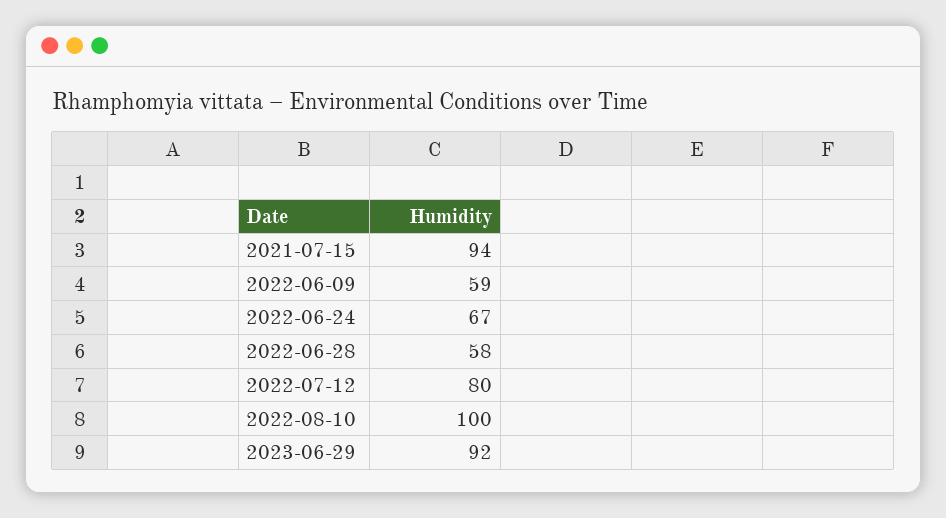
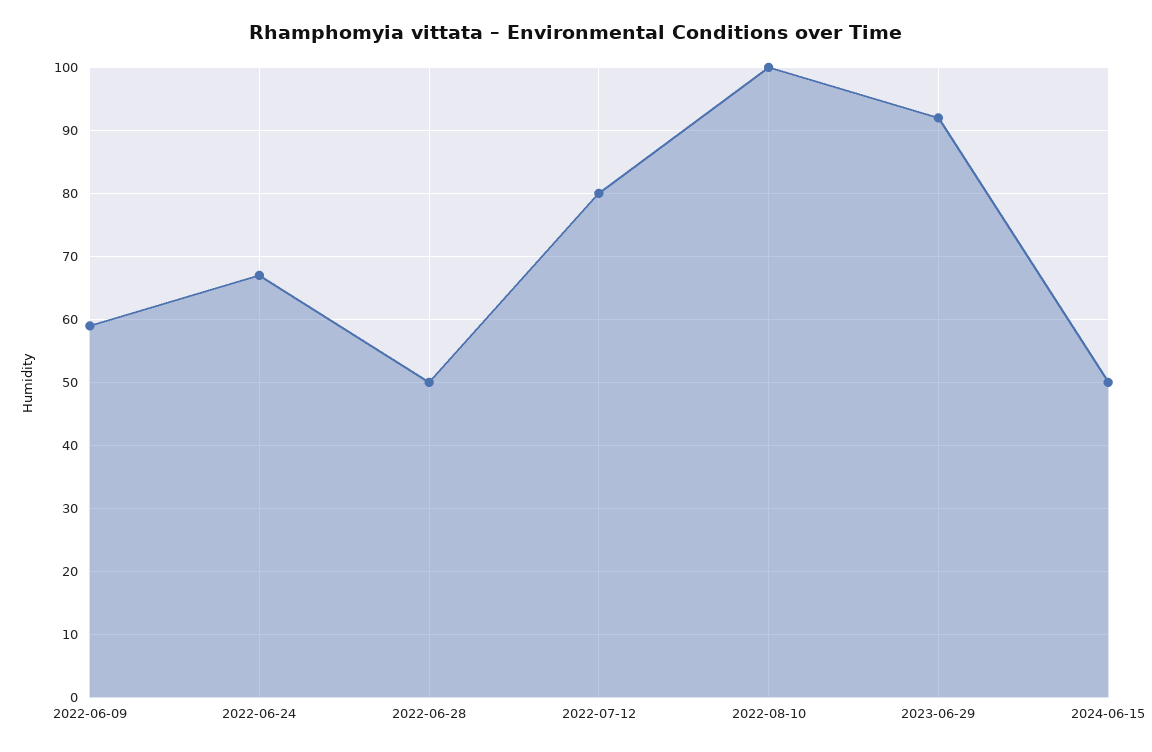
2021-07-15: 94 -> none
2022-06-28: 58 -> 50
2024-06-15: none -> 50

